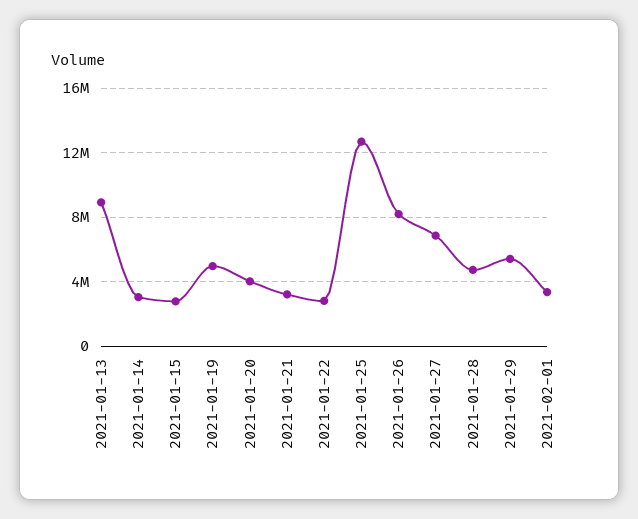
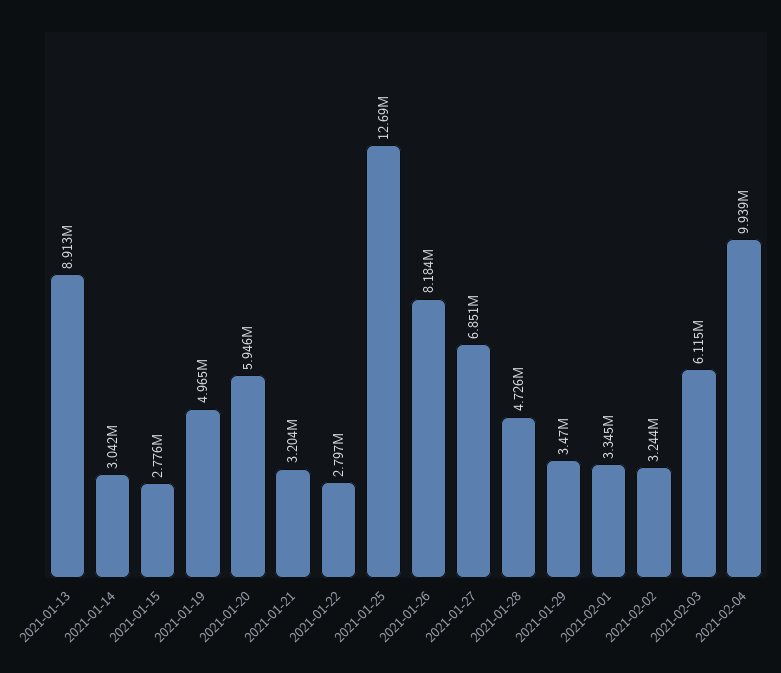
2021-01-20: 4000000 -> 5946000
2021-01-29: 5500000 -> 3470000
2021-02-02: none -> 3244000
2021-02-03: none -> 6115000
2021-02-04: none -> 9939000

